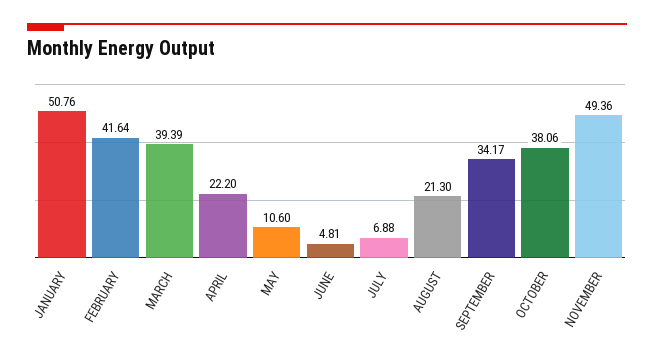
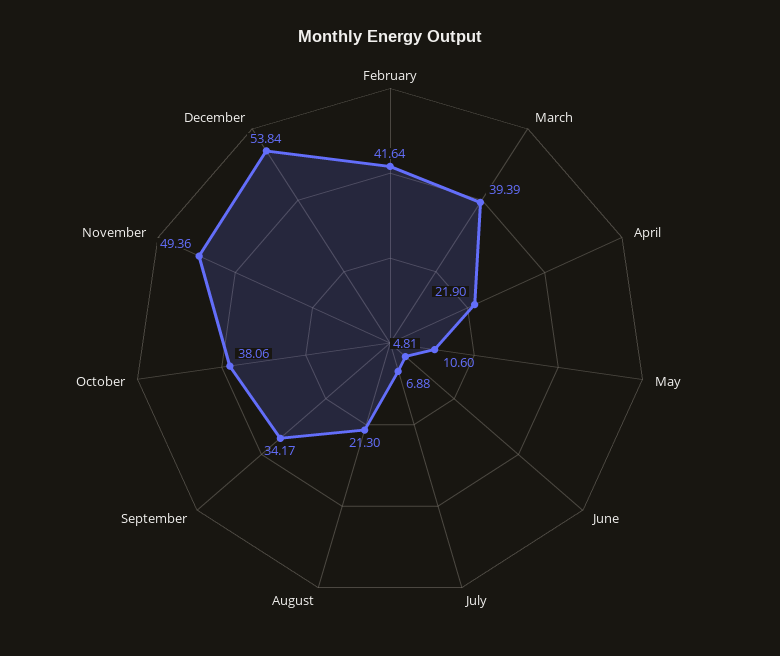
JANUARY: 50.76 -> none
APRIL: 22.2 -> 21.9
December: none -> 53.84

